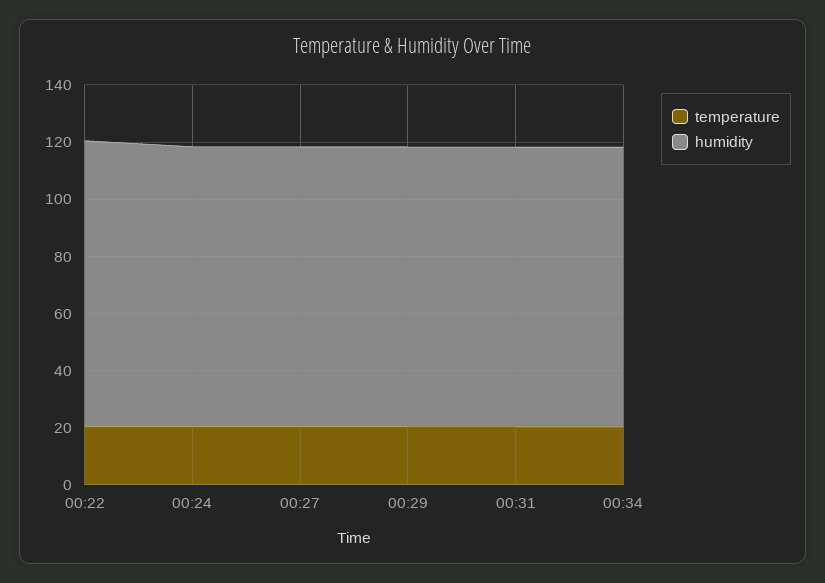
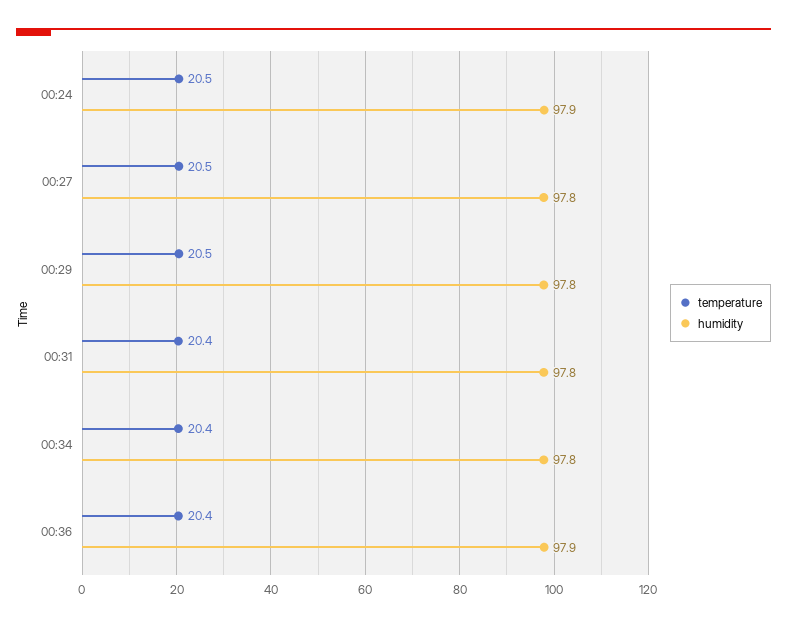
temperature, 00:22: 20 -> none
humidity, 00:22: 100 -> none
temperature, 00:36: none -> 20.4
humidity, 00:36: none -> 97.9

